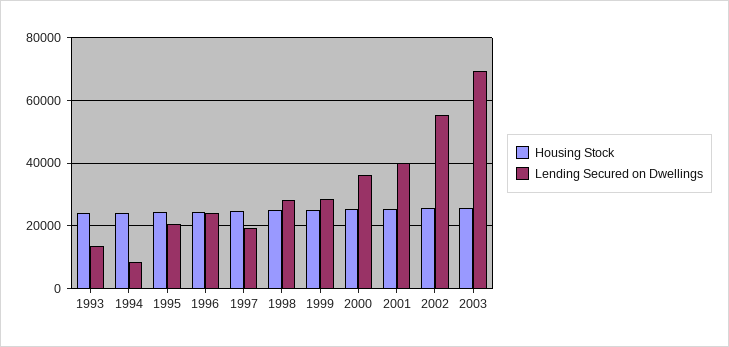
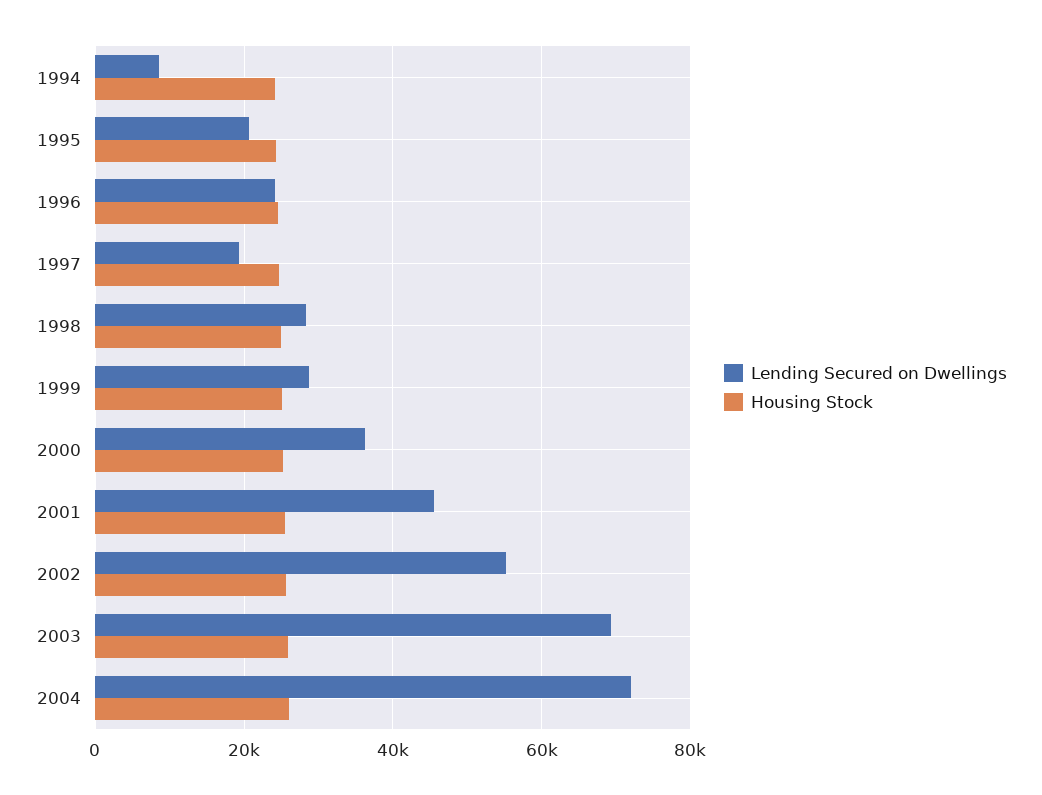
Housing Stock, 1993: 24000 -> none
Lending Secured on Dwellings, 1993: 14000 -> none
Lending Secured on Dwellings, 2001: 40000 -> 46000
Lending Secured on Dwellings, 2004: none -> 72000
Housing Stock, 2004: none -> 26000

